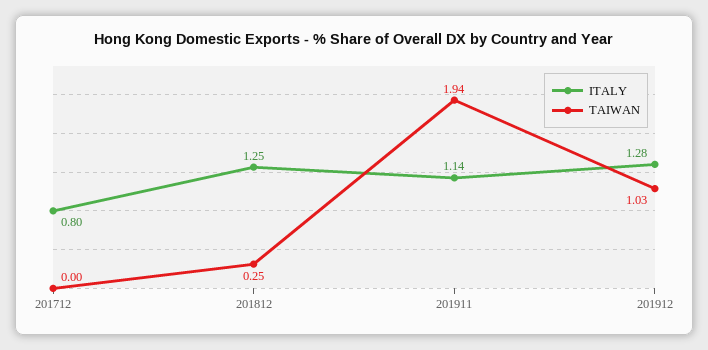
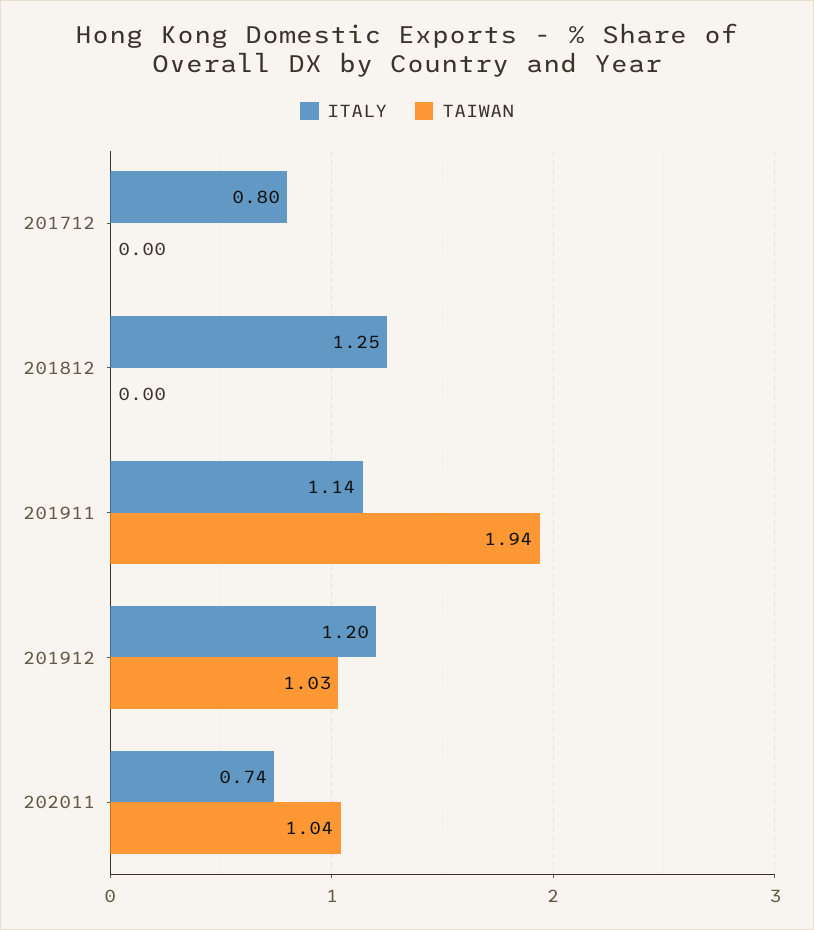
TAIWAN, 201812: 0.25 -> 0
ITALY, 201912: 1.28 -> 1.2
ITALY, 202011: none -> 0.74
TAIWAN, 202011: none -> 1.04

